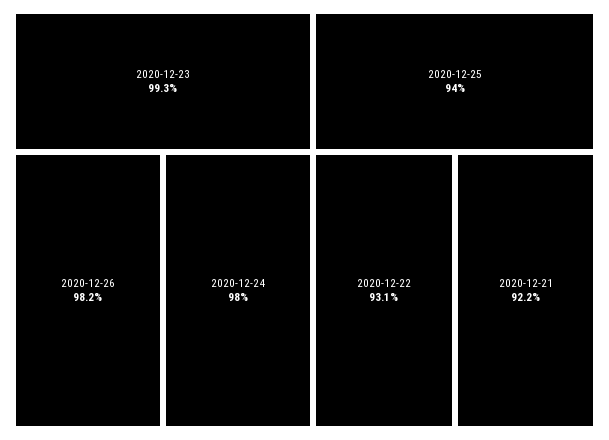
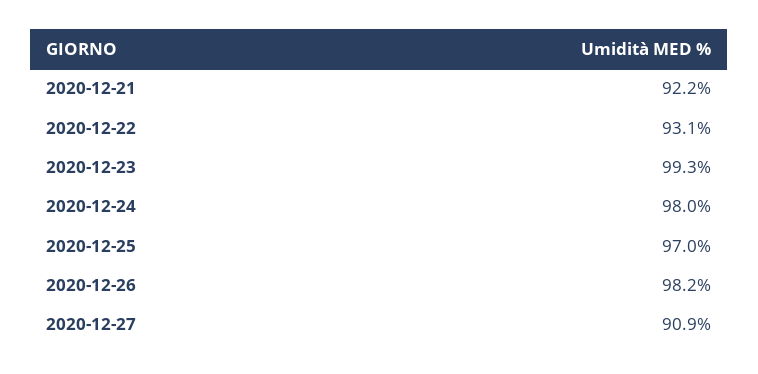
2020-12-25: 94 -> 97
2020-12-27: none -> 90.9

